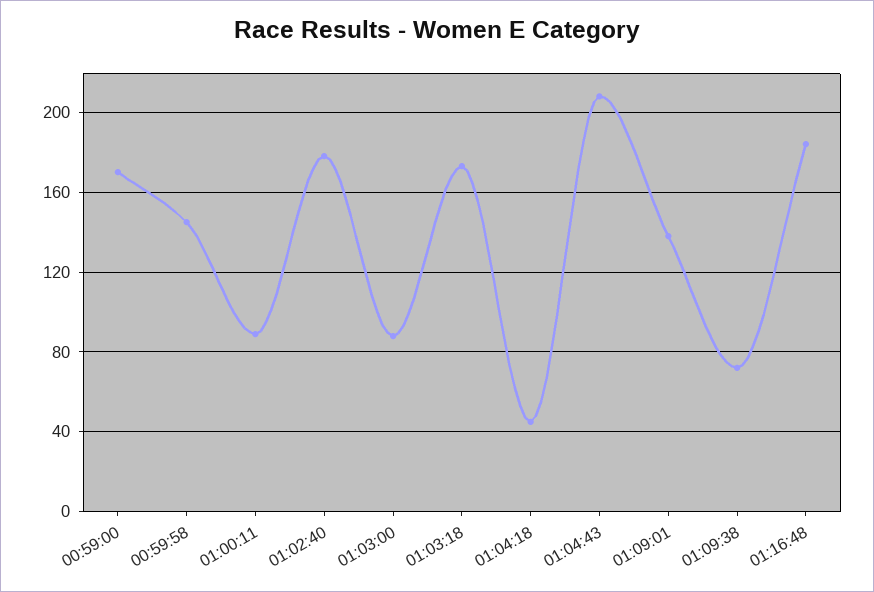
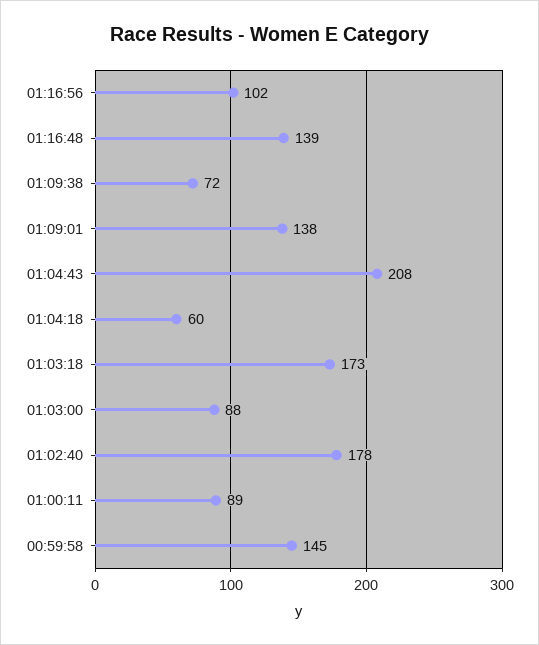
00:59:00: 170 -> none
01:04:18: 45 -> 60
01:16:48: 185 -> 139
01:16:56: none -> 102

